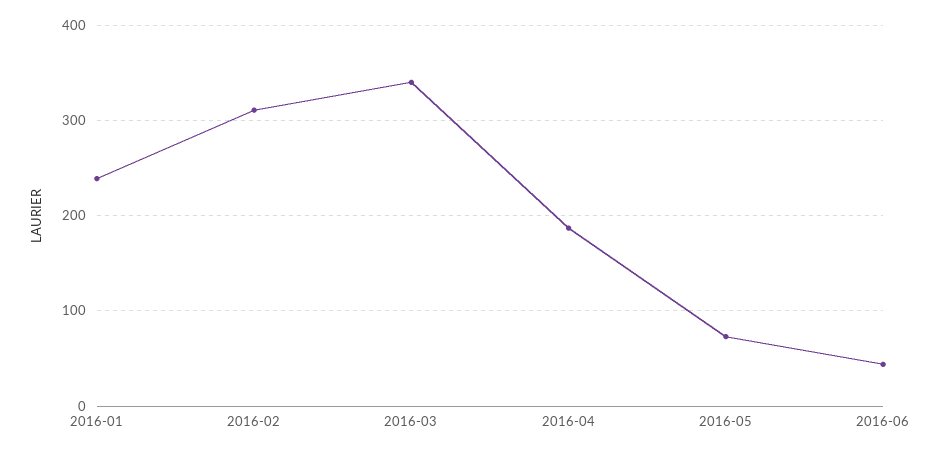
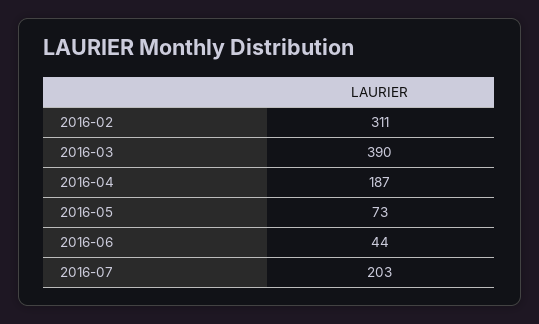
2016-01: 240 -> none
2016-03: 340 -> 390
2016-07: none -> 203

